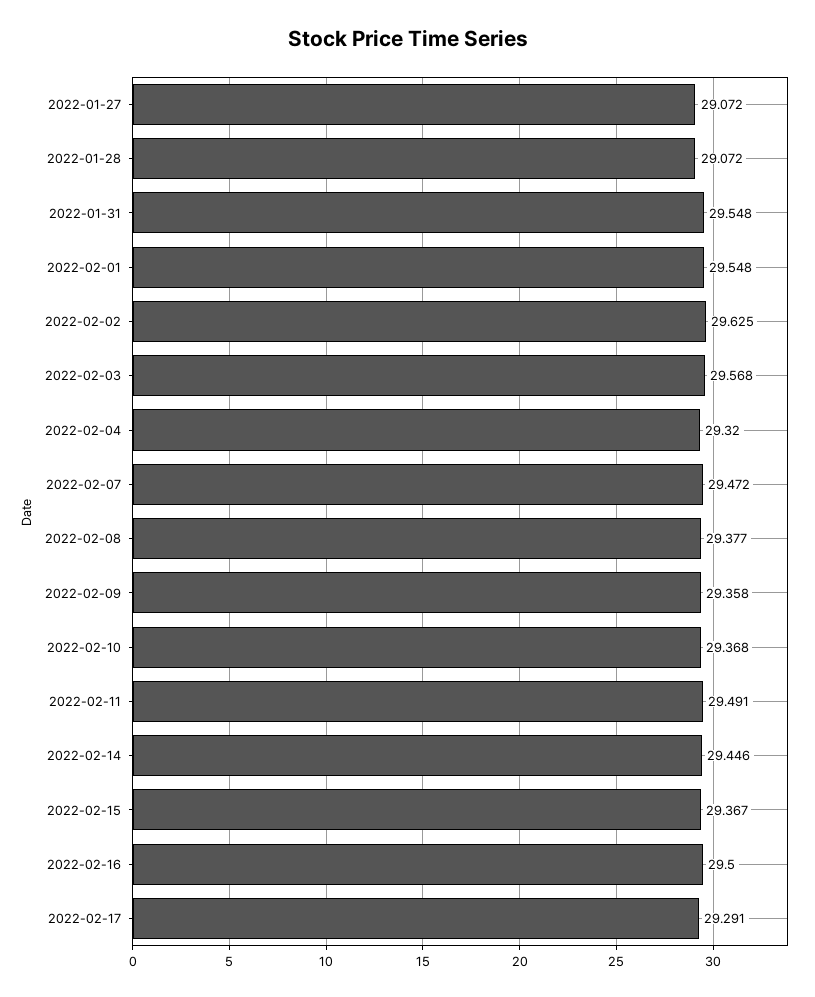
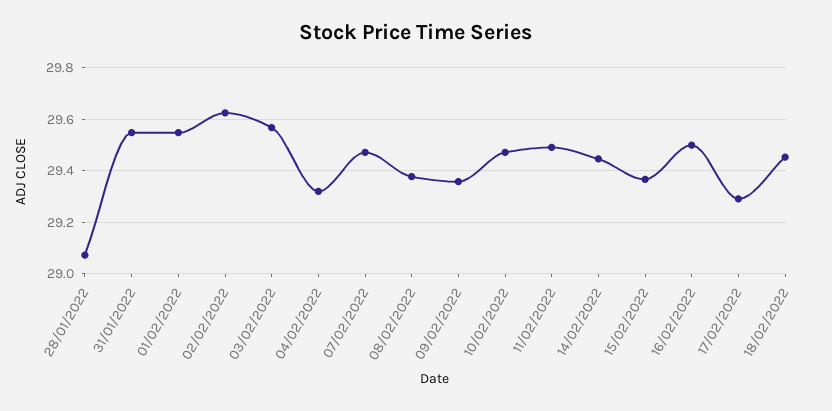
2022-01-27: 29.072 -> none
2022-02-10: 29.368 -> 29.475
18/02/2022: none -> 29.45

